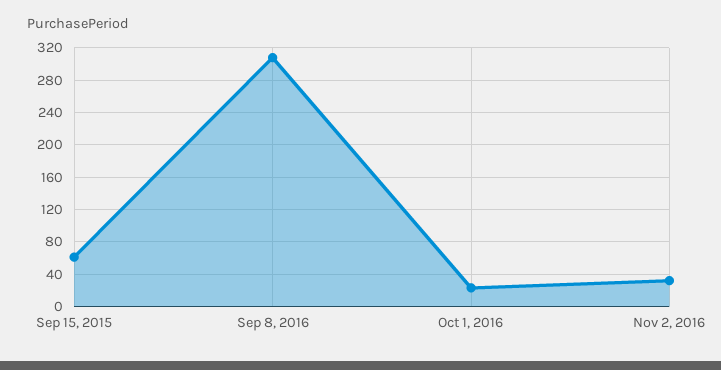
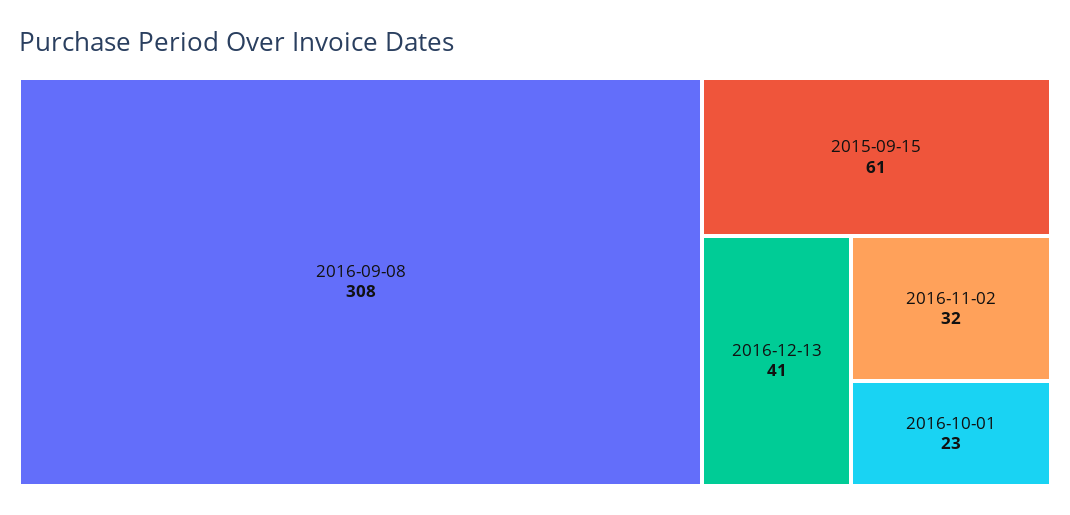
2016-12-13: none -> 41

